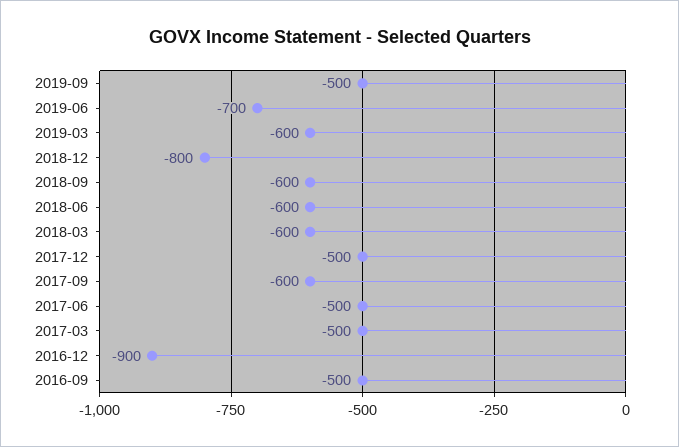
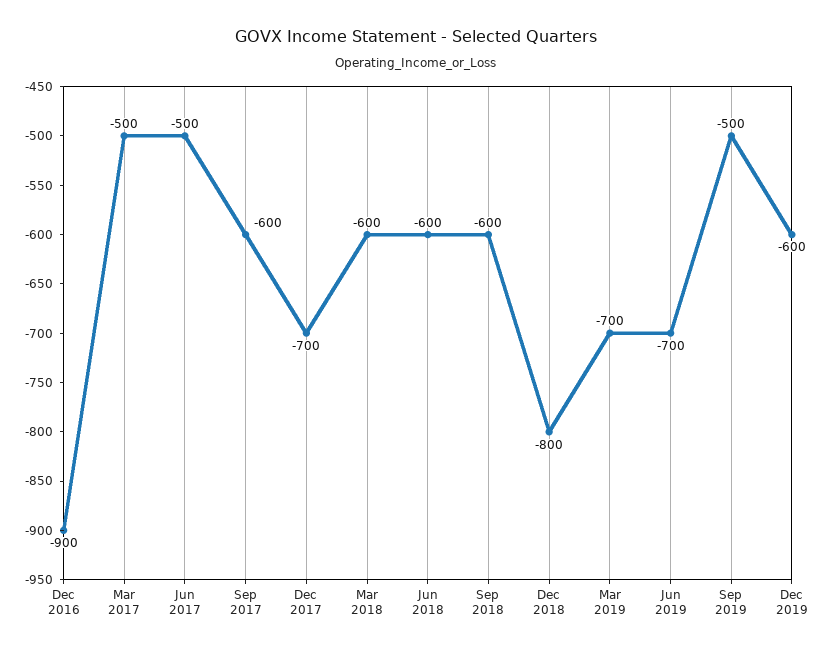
2019-03: -600 -> -700
2017-12: -500 -> -700
2016-09: -500 -> none
Dec 2019: none -> -600

